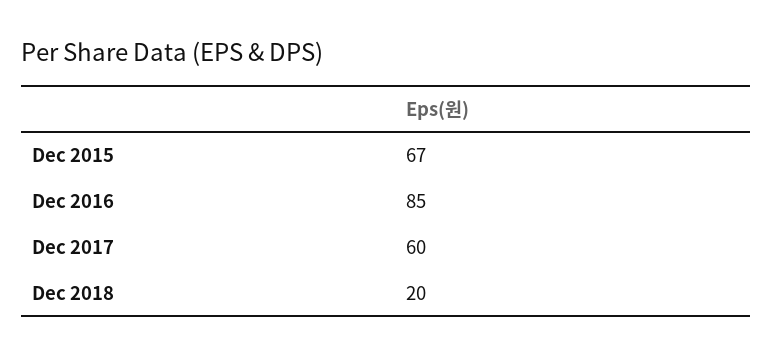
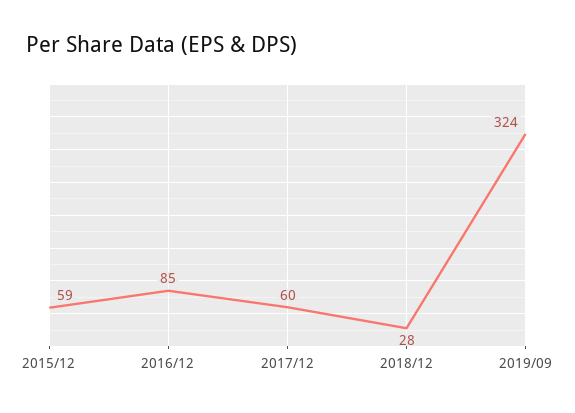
Dec 2015: 67 -> 59
Dec 2018: 20 -> 28
2019/09: none -> 324

